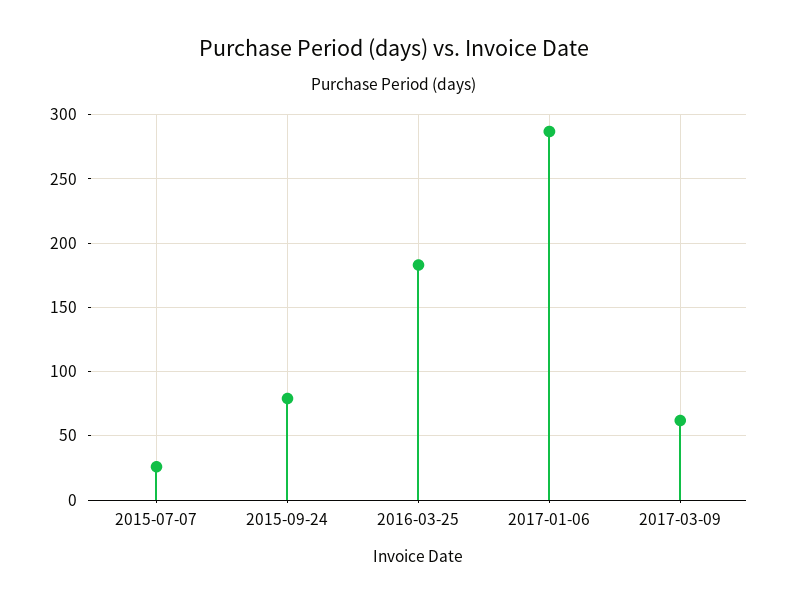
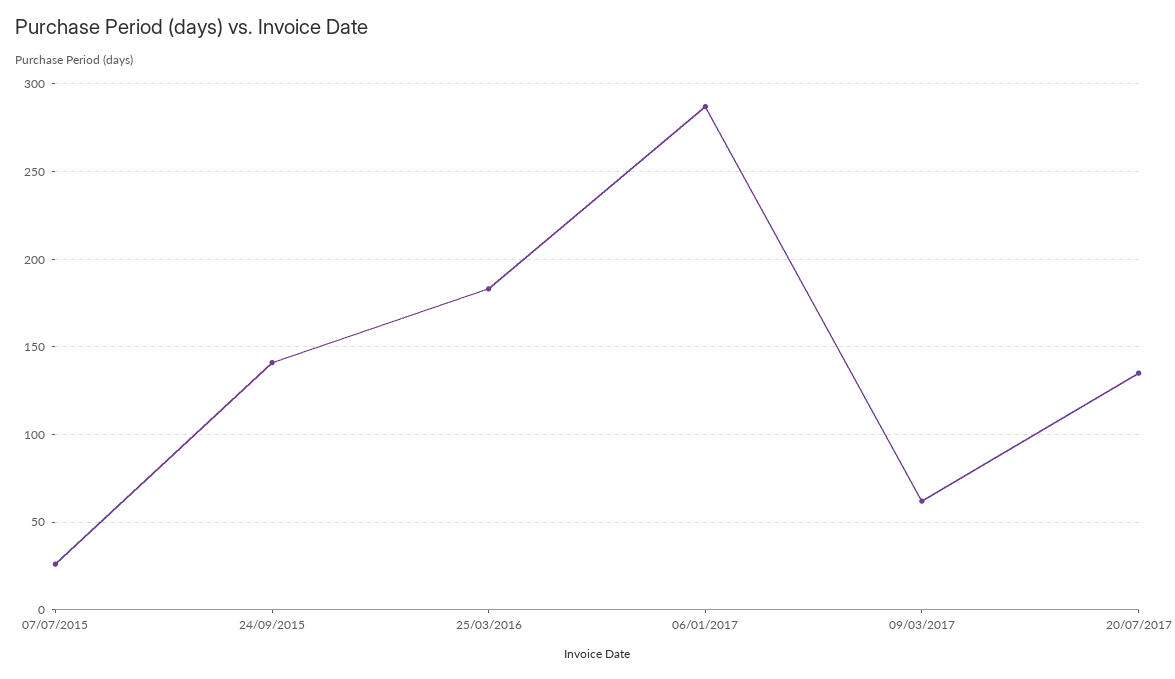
2015-09-24: 80 -> 140
20/07/2017: none -> 135

